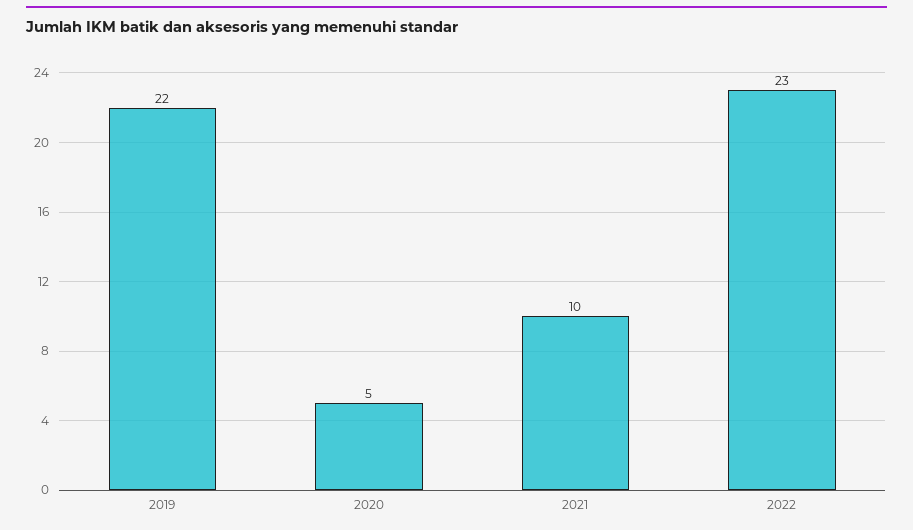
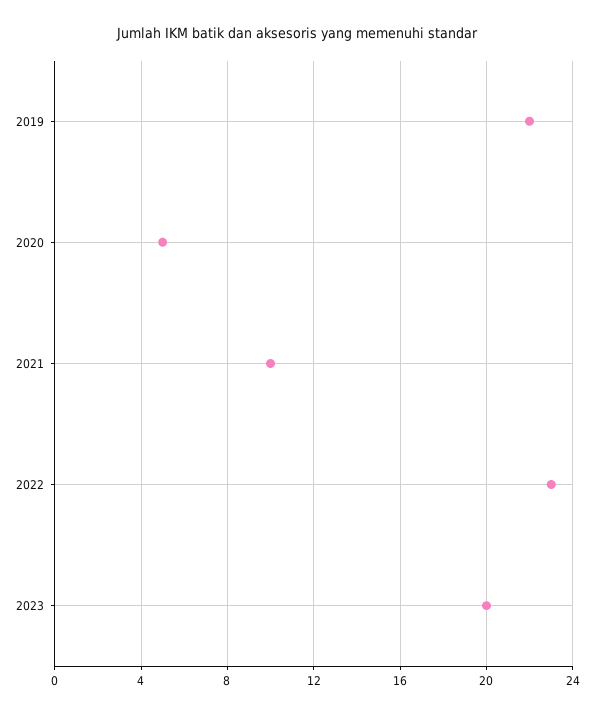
2023: none -> 20

